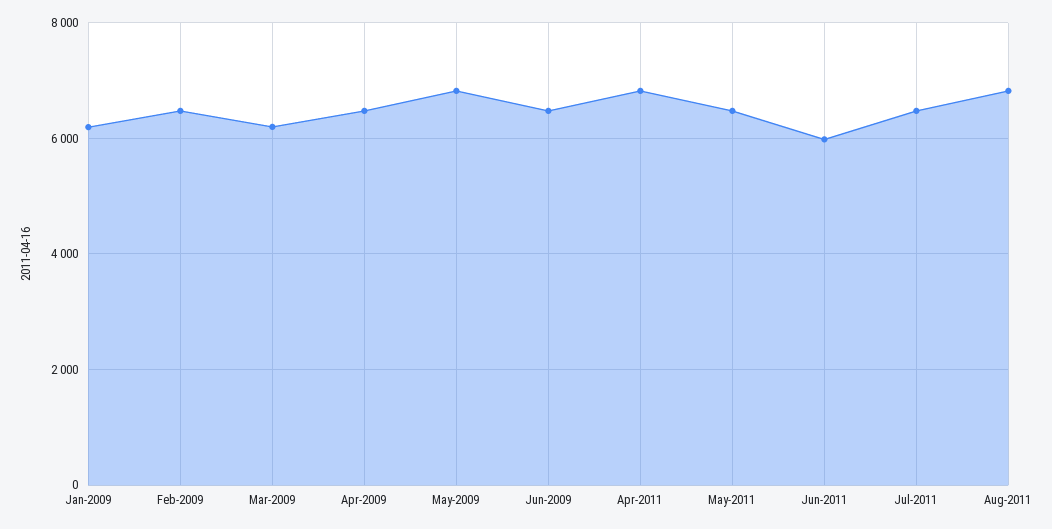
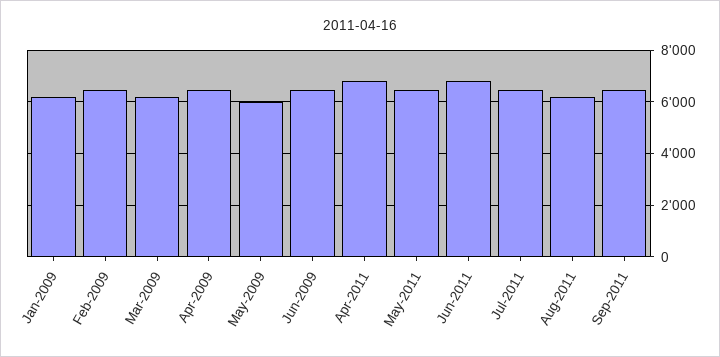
May-2009: 6800 -> 6000
Jun-2011: 6000 -> 6750
Aug-2011: 6800 -> 6250
Sep-2011: none -> 6500

